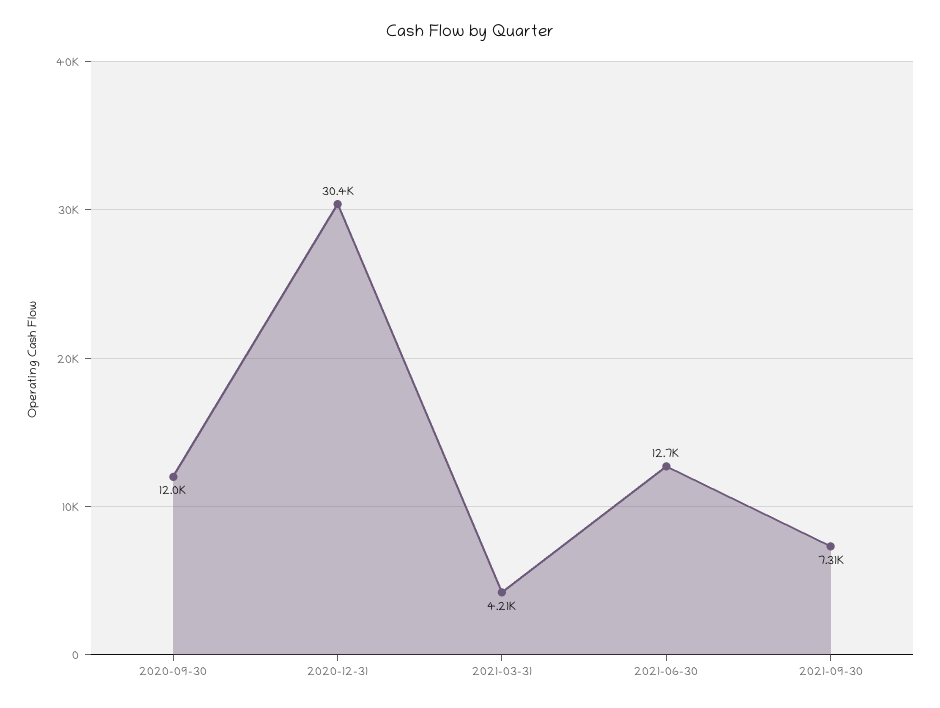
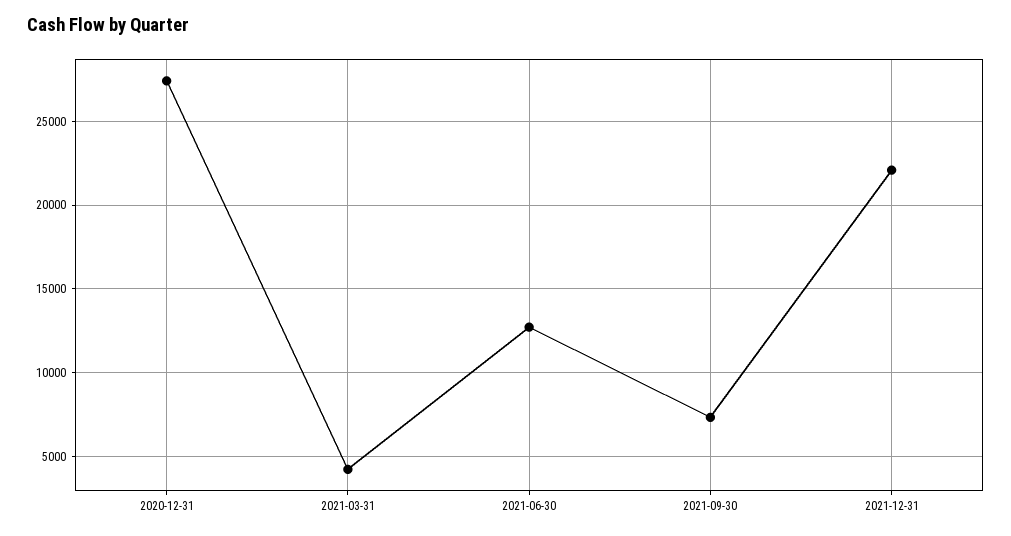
2020-09-30: 12000 -> none
2020-12-31: 30400 -> 27500
2021-12-31: none -> 22000

